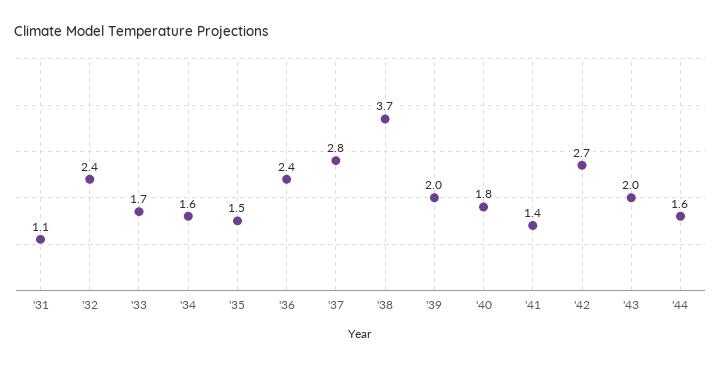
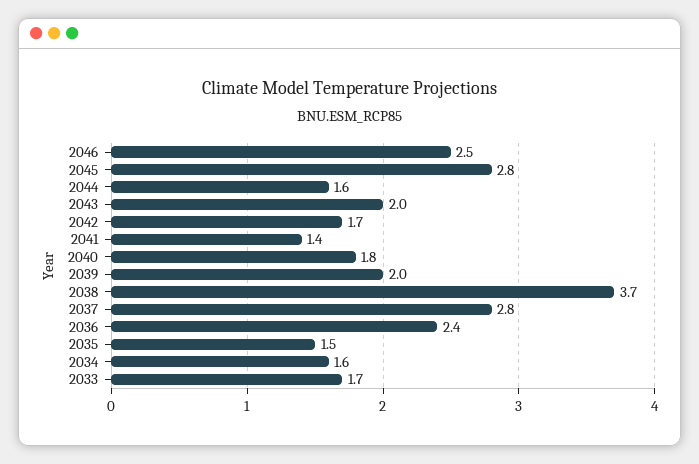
'31: 1.1 -> none
'32: 2.4 -> none
'42: 2.7 -> 1.7
2046: none -> 2.5
2045: none -> 2.8

